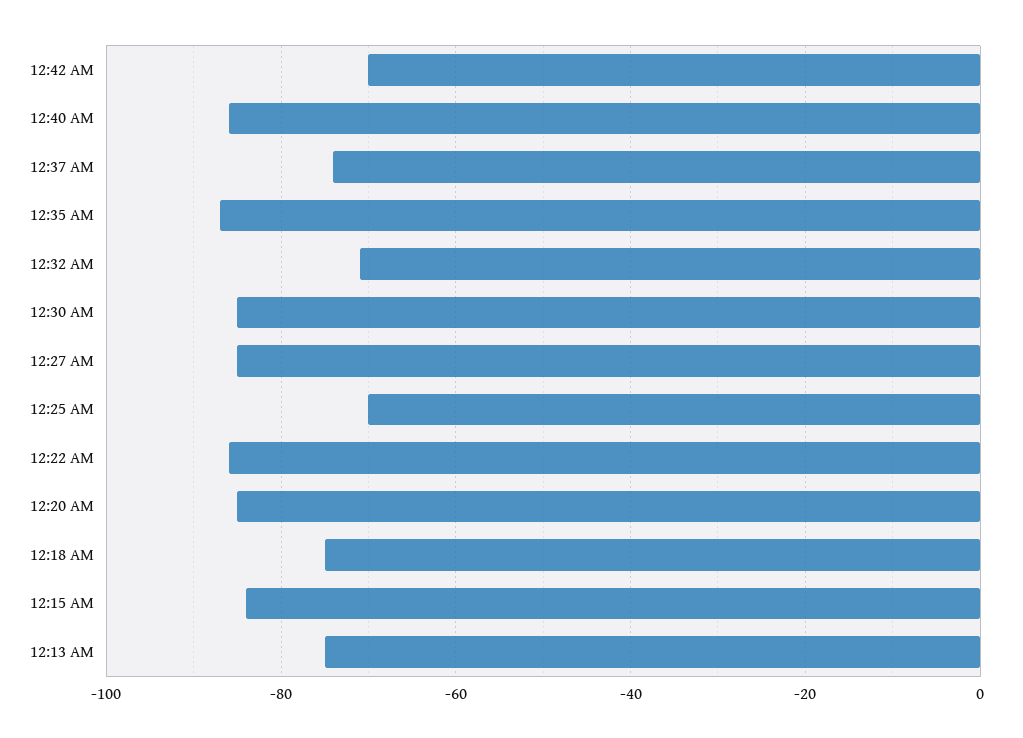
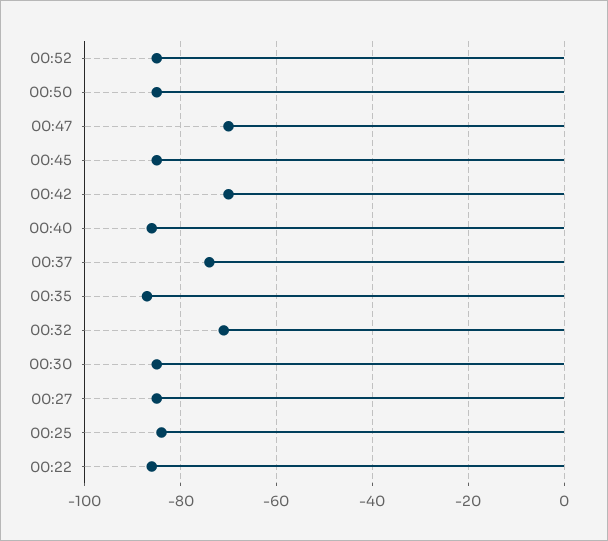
12:25 AM: -70 -> -85
12:20 AM: -85 -> none
12:18 AM: -75 -> none
12:15 AM: -85 -> none
12:13 AM: -75 -> none
00:52: none -> -85
00:50: none -> -85
00:47: none -> -70
00:45: none -> -85

